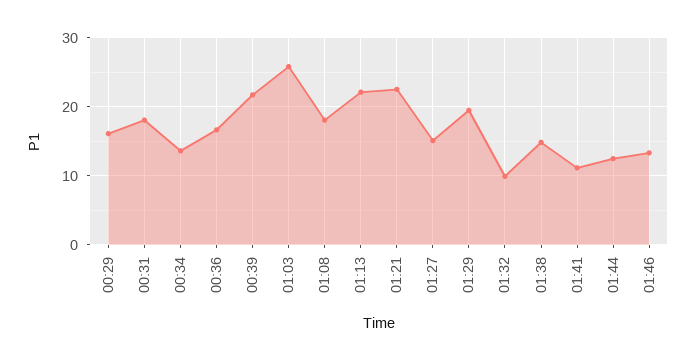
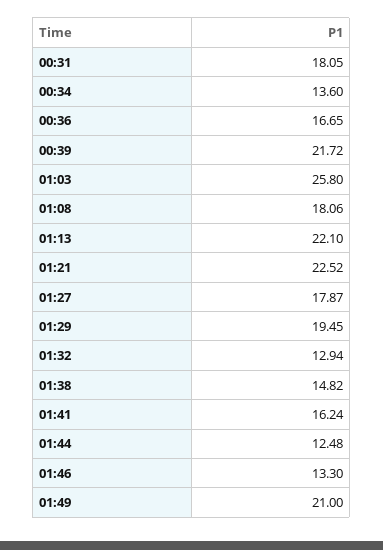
00:29: 16 -> none
01:27: 15 -> 17.87
01:32: 10 -> 12.94
01:41: 11 -> 16.24
01:49: none -> 21

